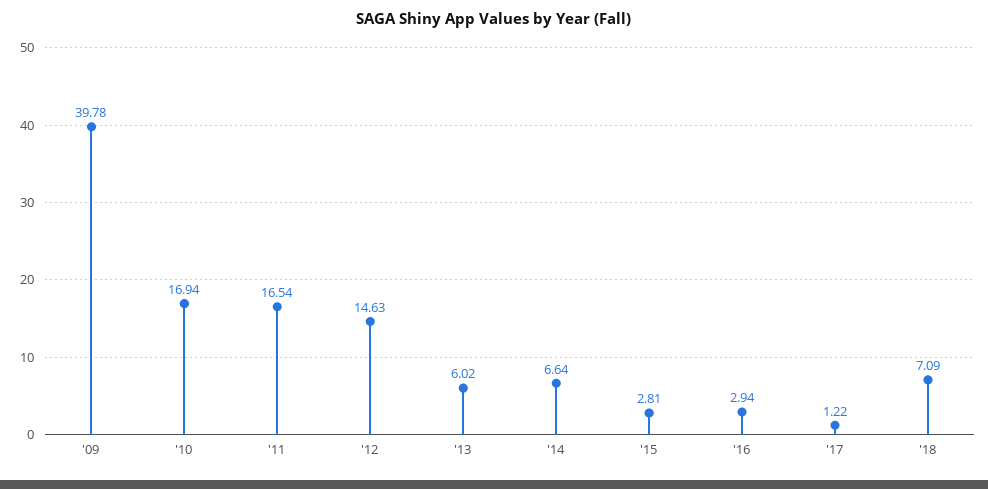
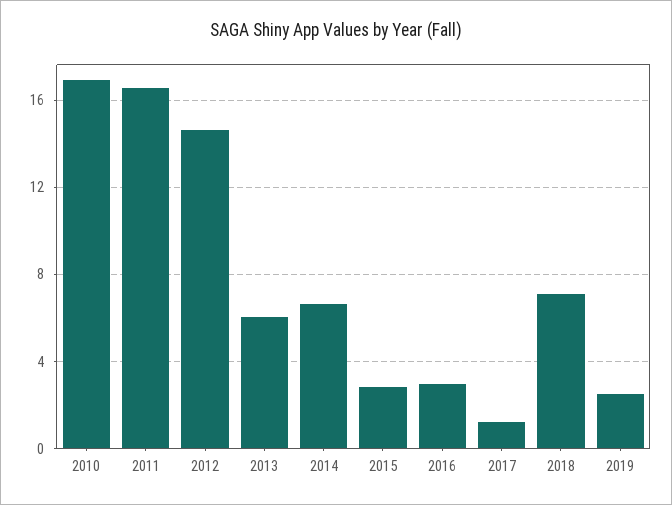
'09: 39.78 -> none
2019: none -> 2.5

